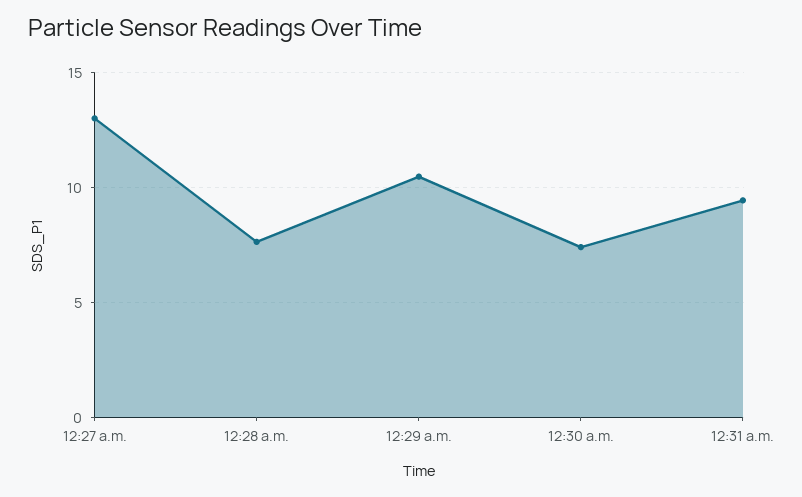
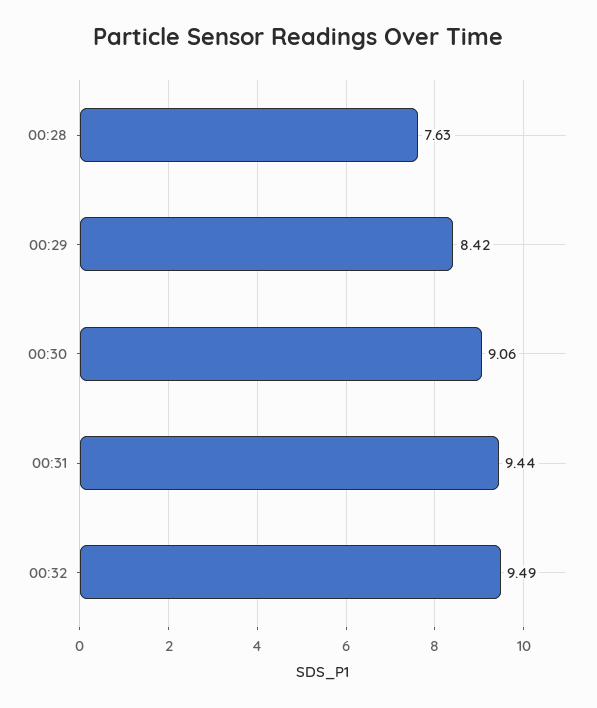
12:27 a.m.: 13 -> none
12:29 a.m.: 10.5 -> 8.42
12:30 a.m.: 7.5 -> 9.06
00:32: none -> 9.49

